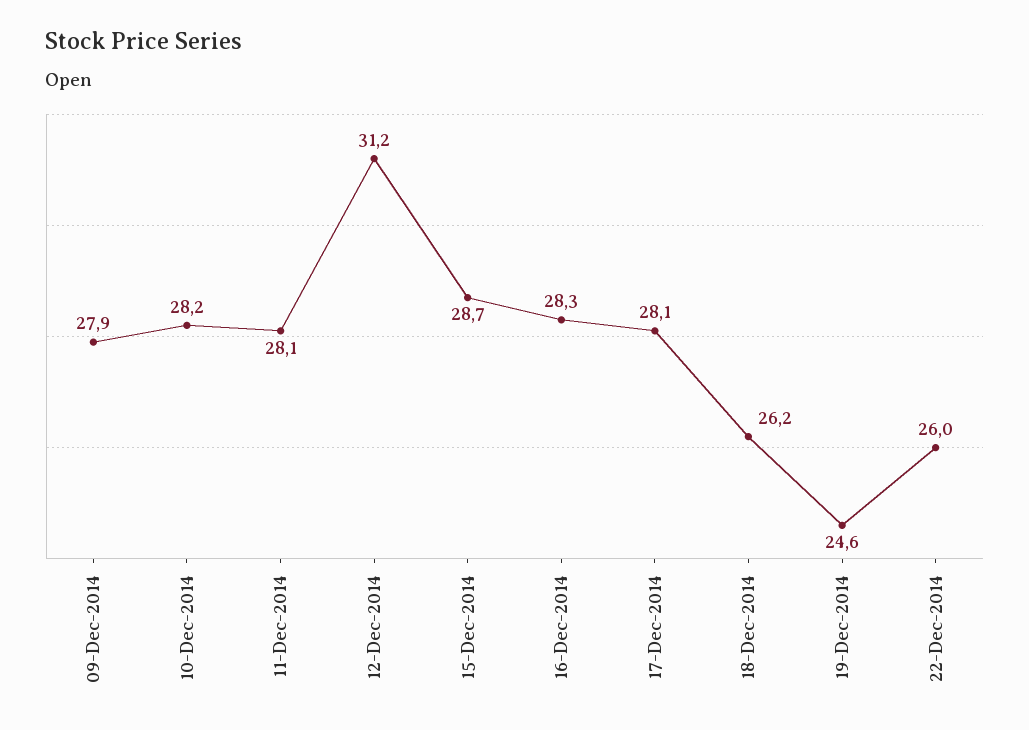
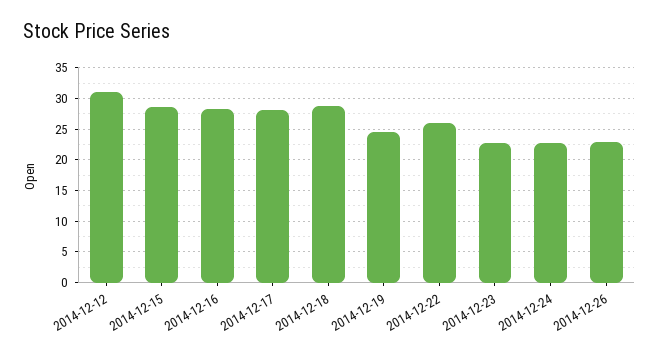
09-Dec-2014: 27.9 -> none
10-Dec-2014: 28.2 -> none
11-Dec-2014: 28.1 -> none
18-Dec-2014: 26.2 -> 29
2014-12-23: none -> 23
2014-12-24: none -> 23
2014-12-26: none -> 23

